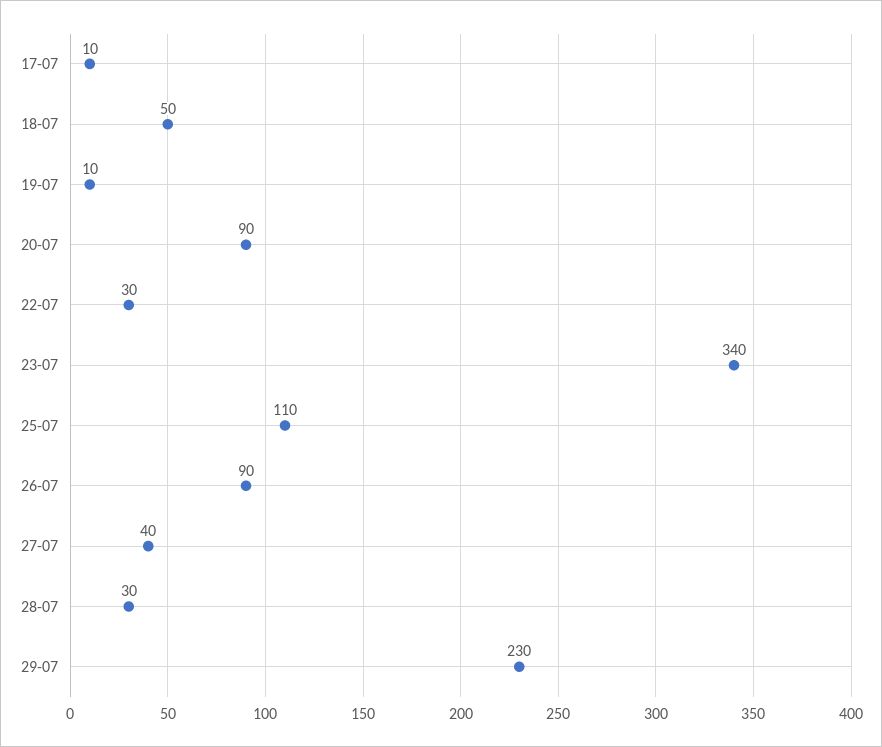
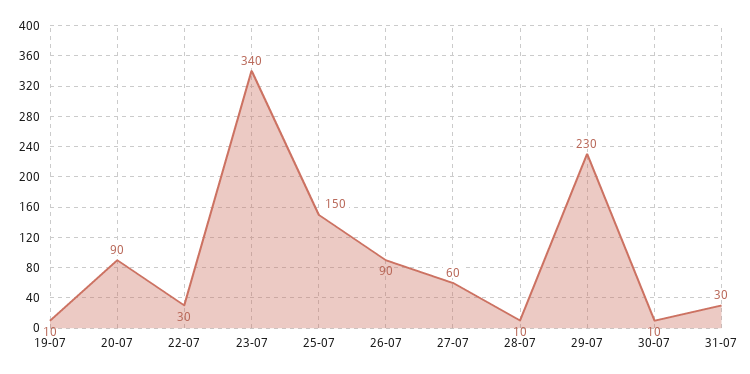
17-07: 10 -> none
18-07: 50 -> none
25-07: 110 -> 150
27-07: 40 -> 60
28-07: 30 -> 10
30-07: none -> 10
31-07: none -> 30

